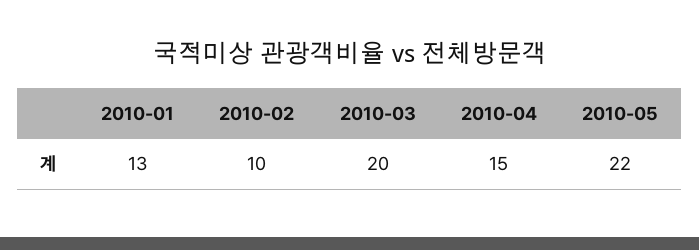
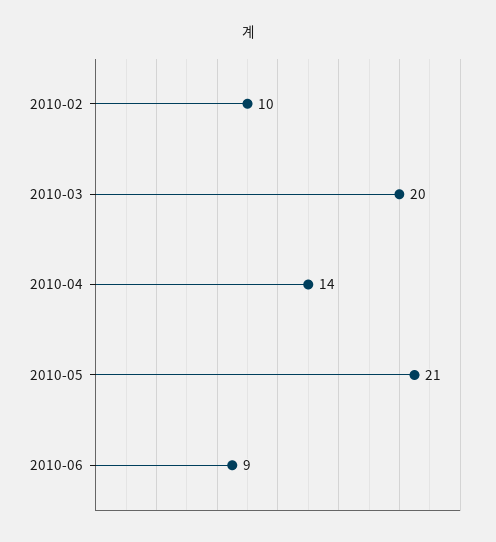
2010-01: 13 -> none
2010-04: 15 -> 14
2010-05: 22 -> 21
2010-06: none -> 9

